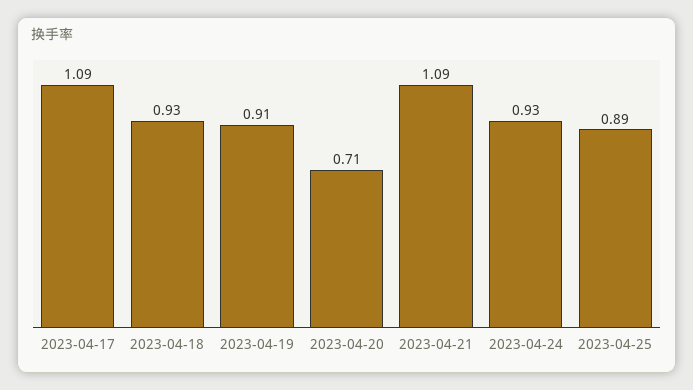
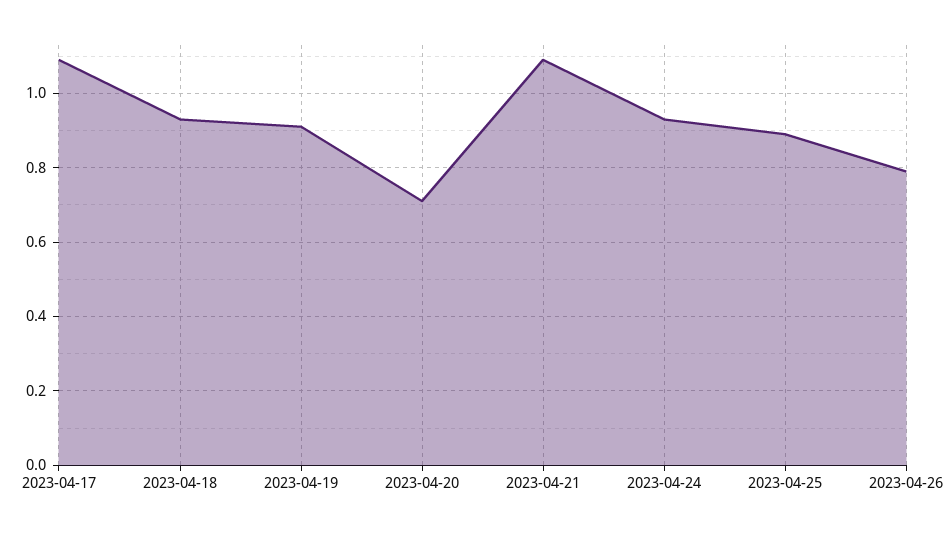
2023-04-26: none -> 0.8

